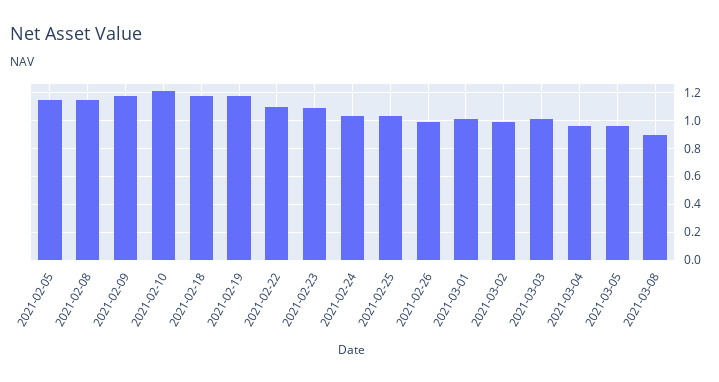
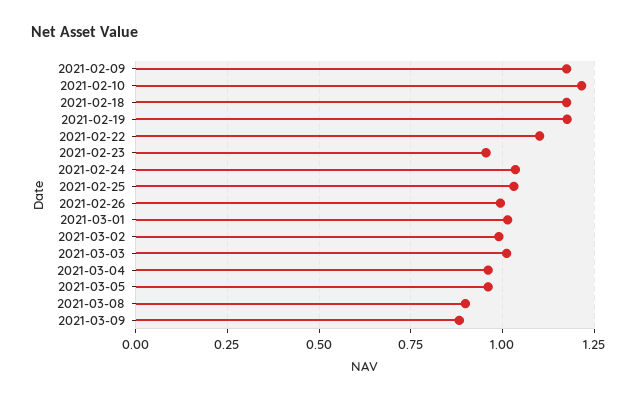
2021-02-05: 1.15 -> none
2021-02-08: 1.15 -> none
2021-02-23: 1.1 -> 0.95
2021-03-09: none -> 0.875

